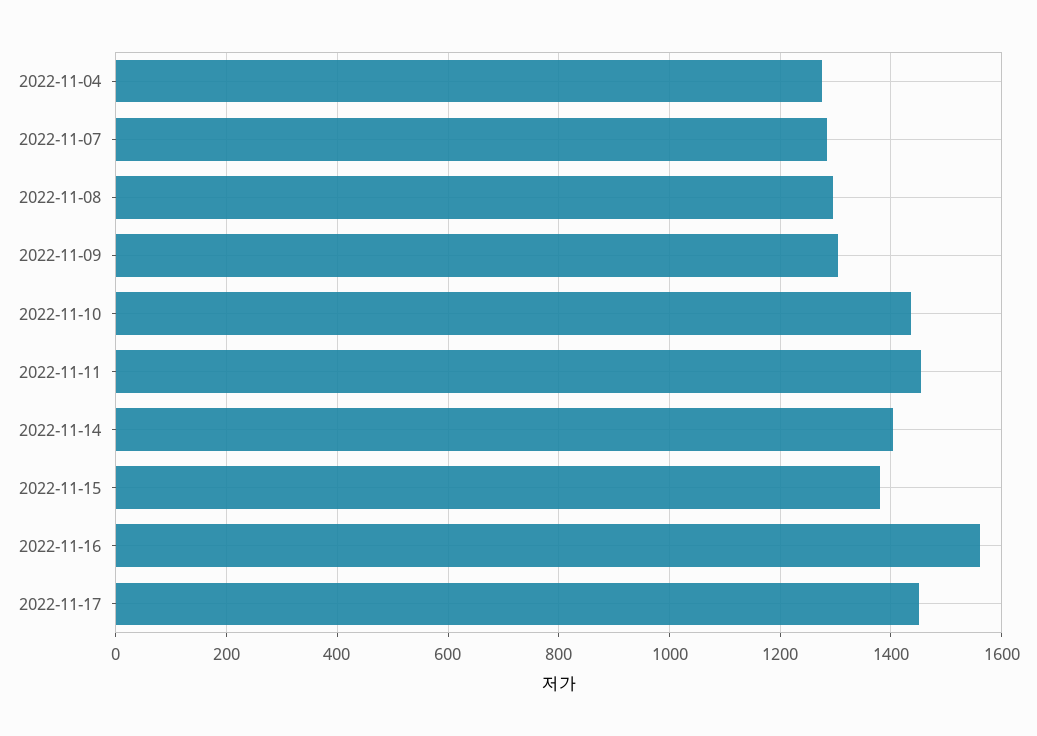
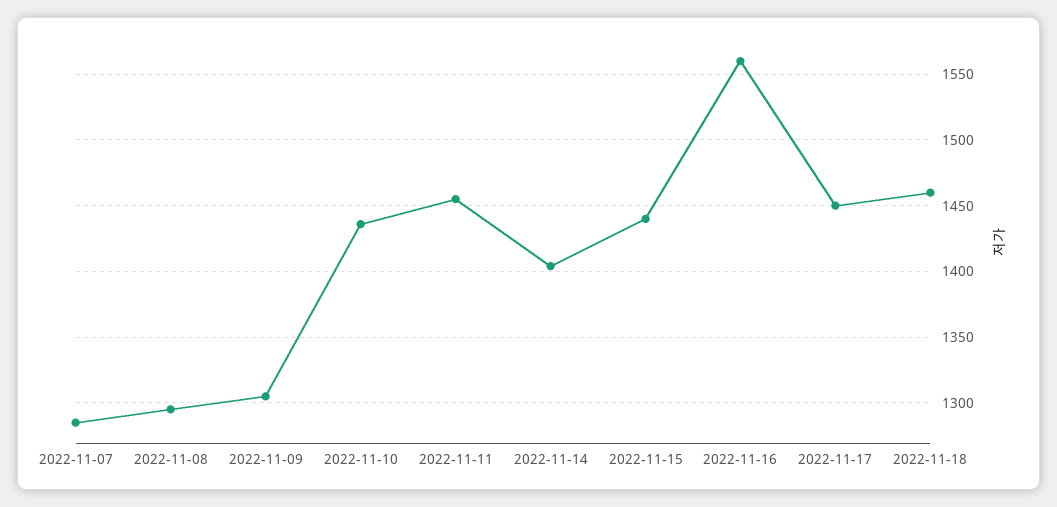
2022-11-04: 1280 -> none
2022-11-15: 1380 -> 1440
2022-11-18: none -> 1460

